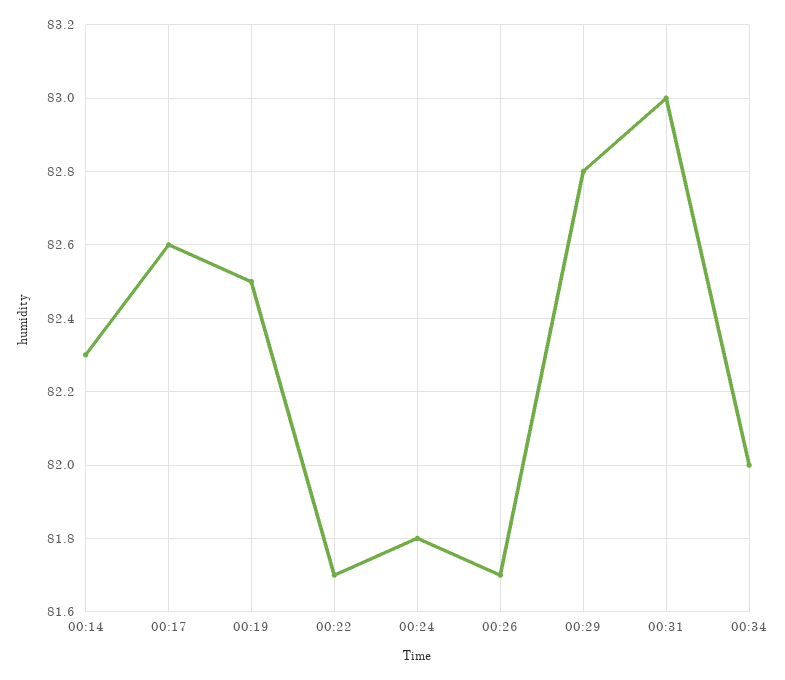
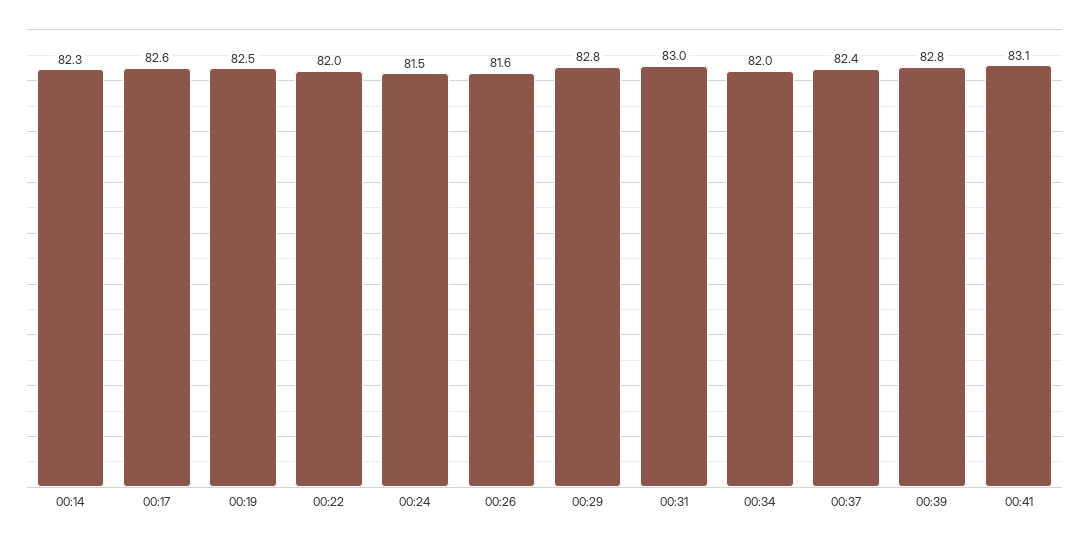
00:22: 81.7 -> 82
00:24: 81.8 -> 81.5
00:26: 81.7 -> 81.6
00:37: none -> 82.4
00:39: none -> 82.8
00:41: none -> 83.1

